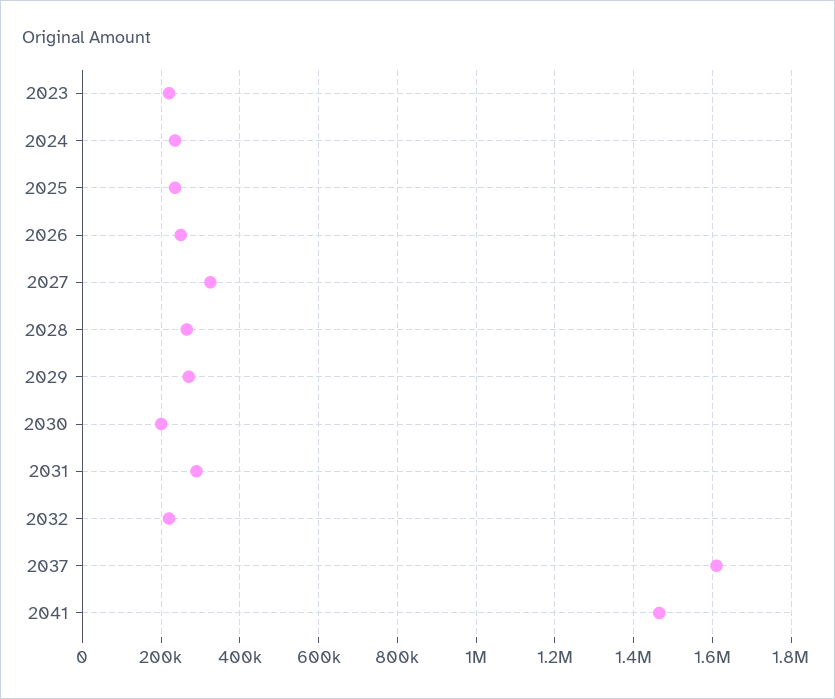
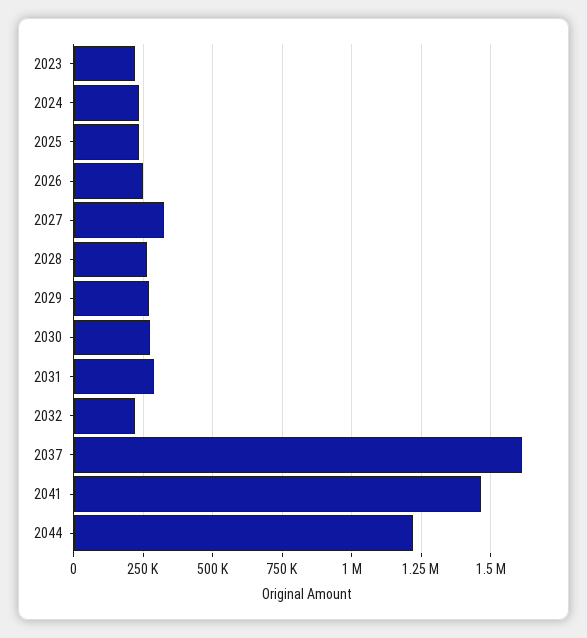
2030: 200000 -> 275000
2044: none -> 1225000

